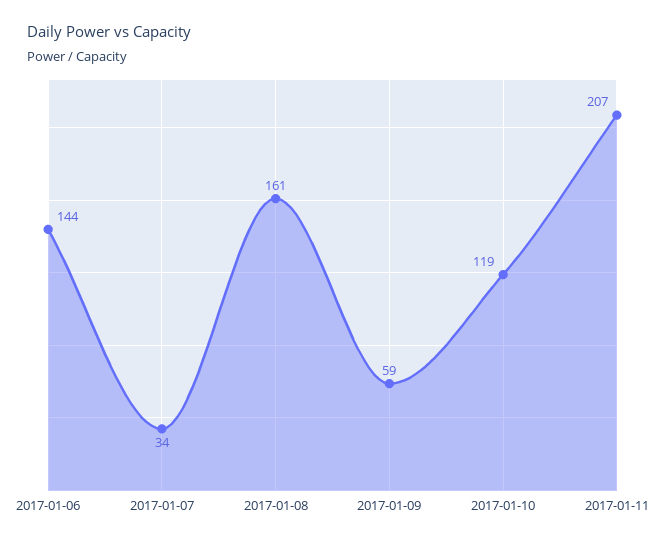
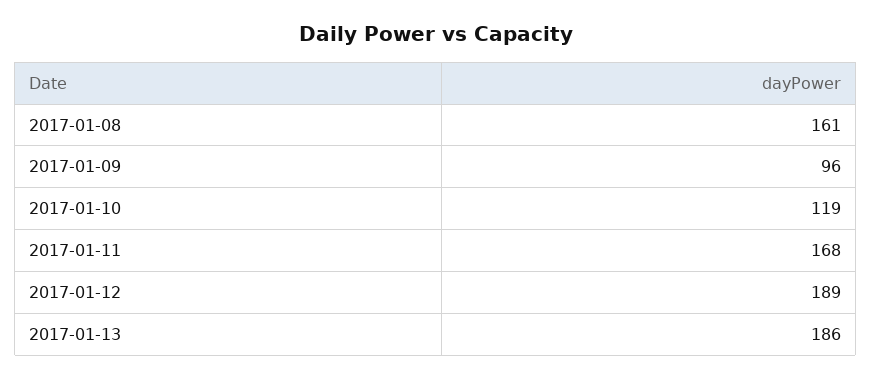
2017-01-06: 144 -> none
2017-01-07: 34 -> none
2017-01-09: 59 -> 96
2017-01-11: 207 -> 168
2017-01-12: none -> 189
2017-01-13: none -> 186

